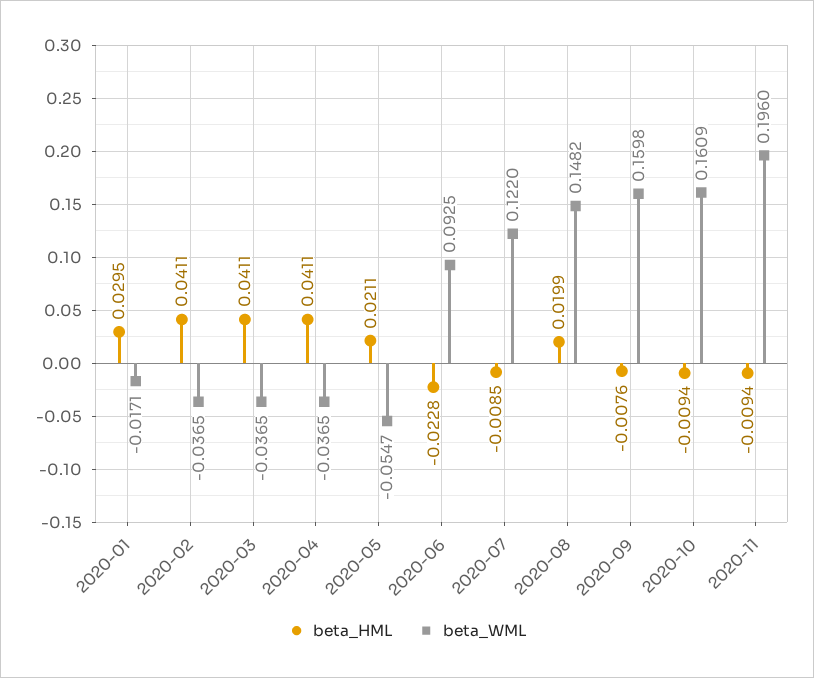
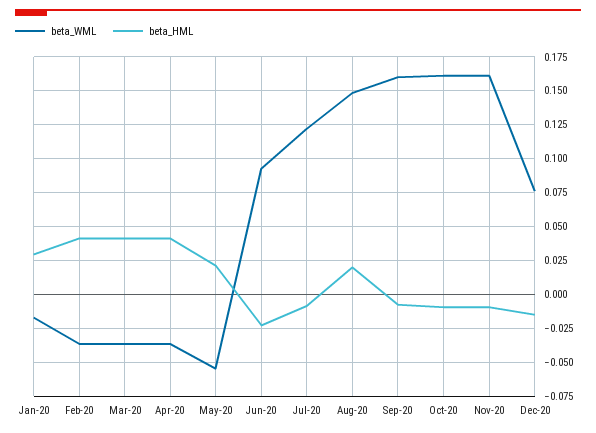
beta_WML, 2020-11: 0.196 -> 0.16
beta_WML, Dec-20: none -> 0.075
beta_HML, Dec-20: none -> -0.015

